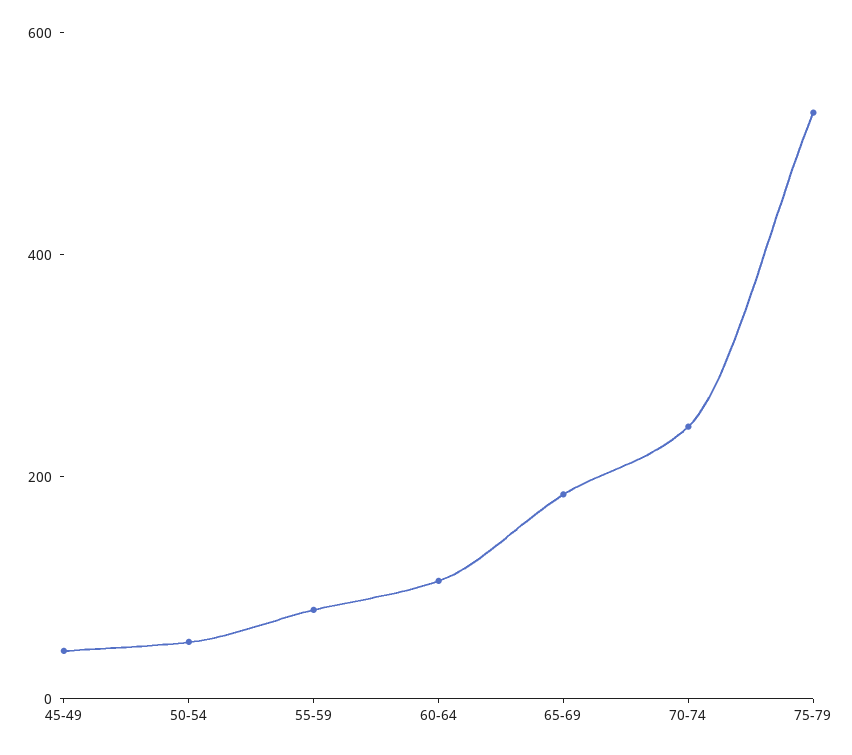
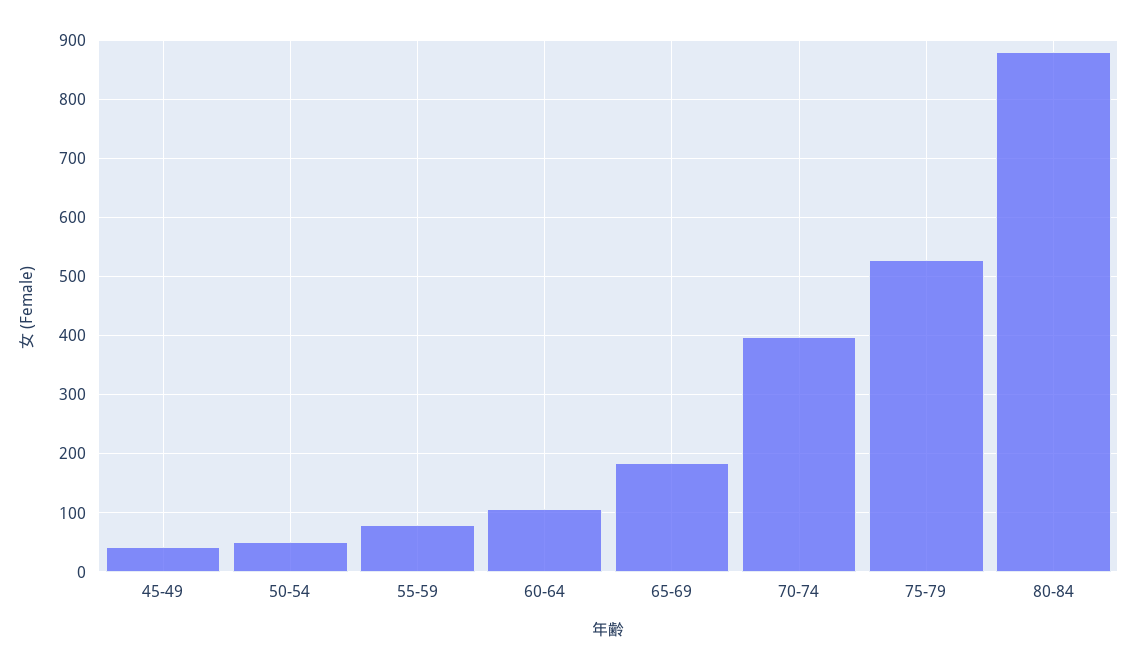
70-74: 250 -> 400
80-84: none -> 880

